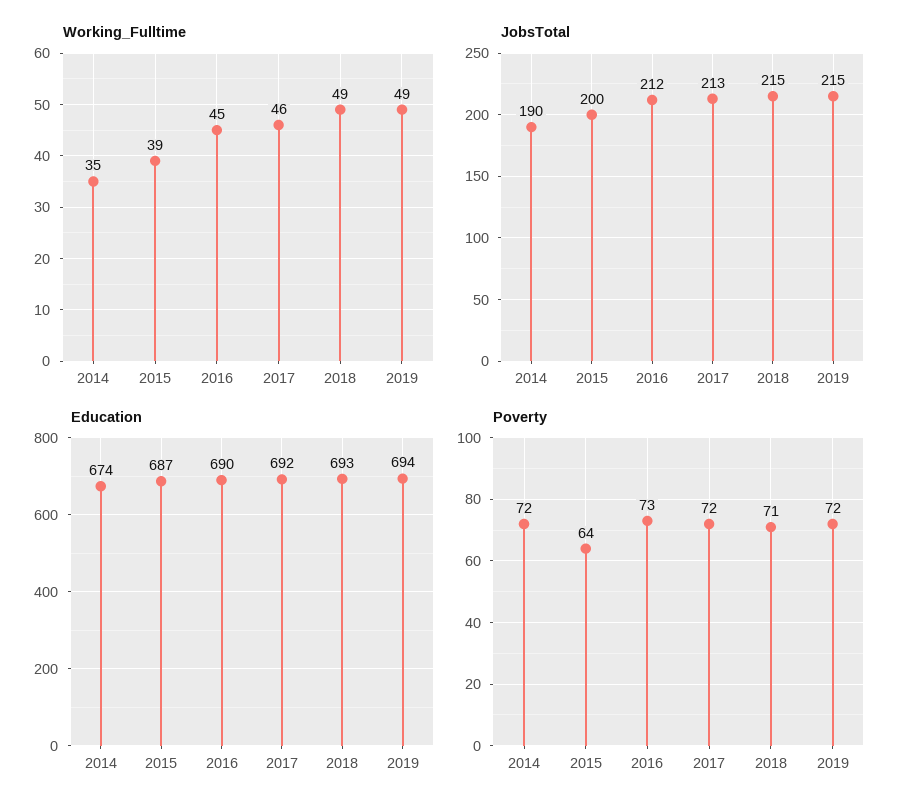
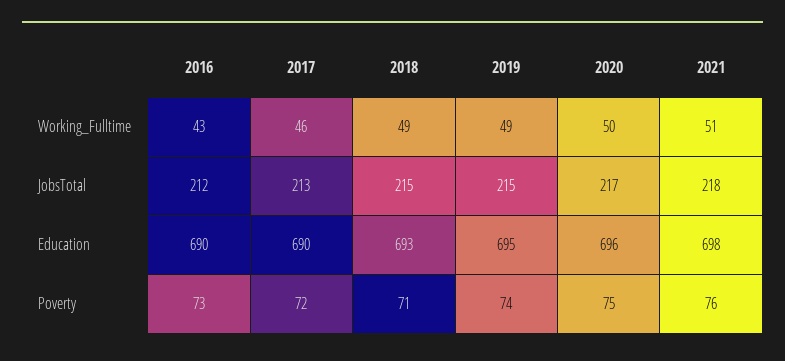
Working_Fulltime, 2014: 35 -> none
Working_Fulltime, 2015: 39 -> none
Working_Fulltime, 2016: 45 -> 43
JobsTotal, 2014: 190 -> none
JobsTotal, 2015: 200 -> none
Education, 2014: 674 -> none
Education, 2015: 687 -> none
Education, 2017: 692 -> 690
Education, 2019: 694 -> 695
Poverty, 2014: 72 -> none
Poverty, 2015: 64 -> none
Poverty, 2019: 72 -> 74
Working_Fulltime, 2020: none -> 50
Working_Fulltime, 2021: none -> 51
JobsTotal, 2020: none -> 217
JobsTotal, 2021: none -> 218
Education, 2020: none -> 696
Education, 2021: none -> 698
Poverty, 2020: none -> 75
Poverty, 2021: none -> 76

